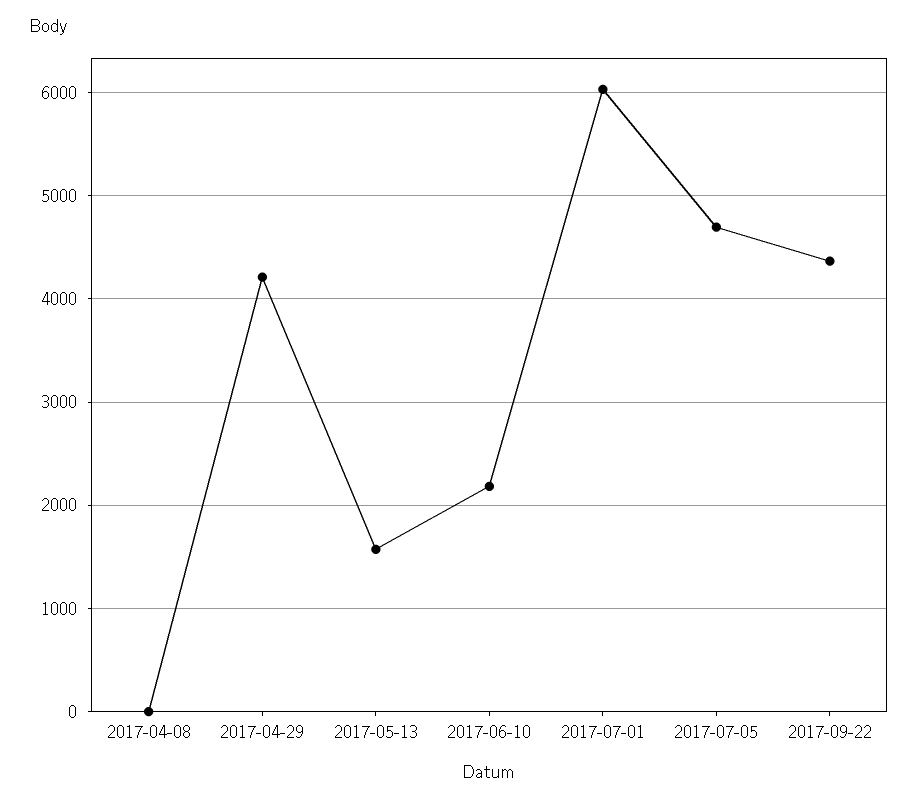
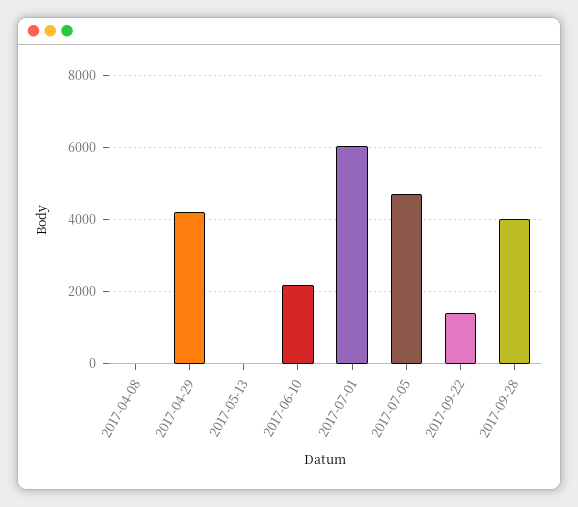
2017-05-13: 1600 -> 0
2017-09-22: 4400 -> 1400
2017-09-28: none -> 4000

